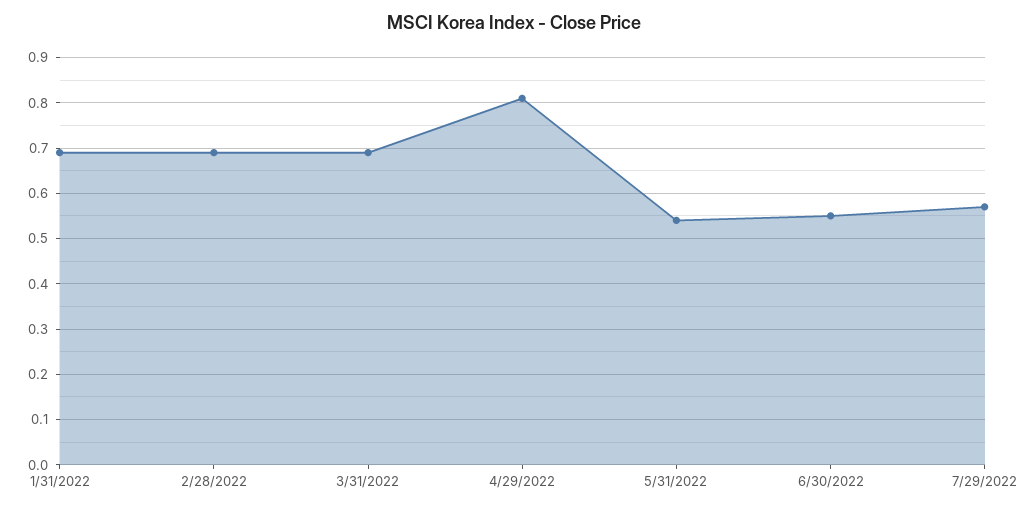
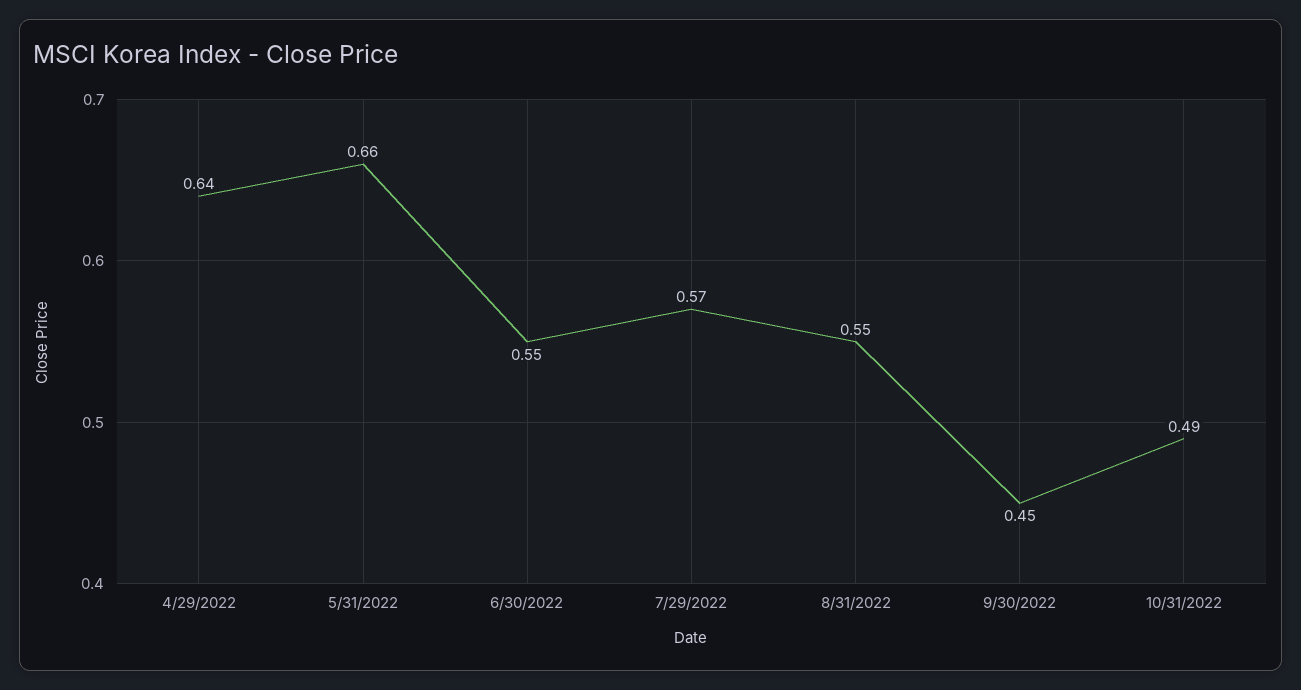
1/31/2022: 0.7 -> none
2/28/2022: 0.7 -> none
3/31/2022: 0.7 -> none
4/29/2022: 0.8 -> 0.64
5/31/2022: 0.55 -> 0.66
8/31/2022: none -> 0.55
9/30/2022: none -> 0.45
10/31/2022: none -> 0.49

